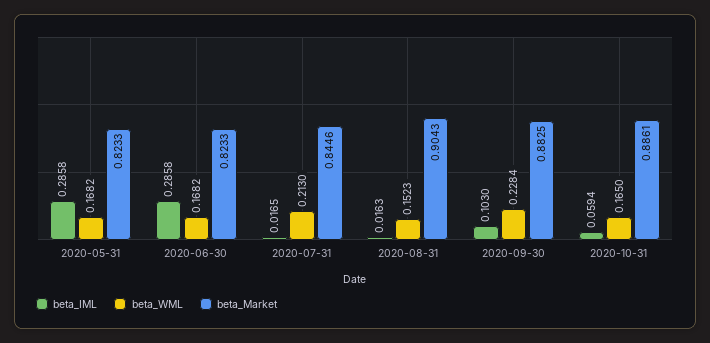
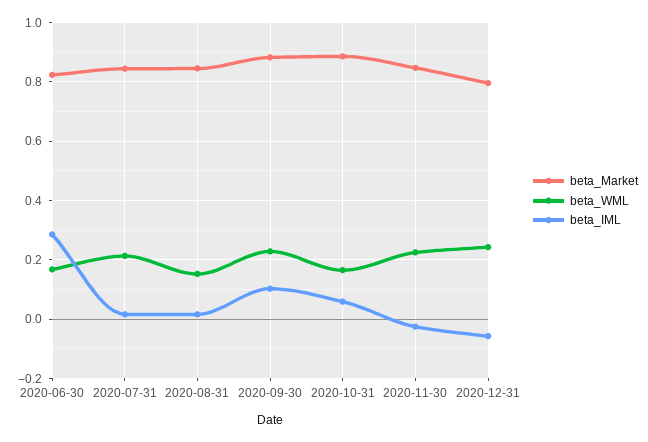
beta_IML, 2020-05-31: 0.2858 -> none
beta_WML, 2020-05-31: 0.1682 -> none
beta_Market, 2020-05-31: 0.8233 -> none
beta_Market, 2020-08-31: 0.9043 -> 0.85
beta_Market, 2020-11-30: none -> 0.85
beta_WML, 2020-11-30: none -> 0.225
beta_IML, 2020-11-30: none -> -0.025
beta_Market, 2020-12-31: none -> 0.8
beta_WML, 2020-12-31: none -> 0.25
beta_IML, 2020-12-31: none -> -0.05

